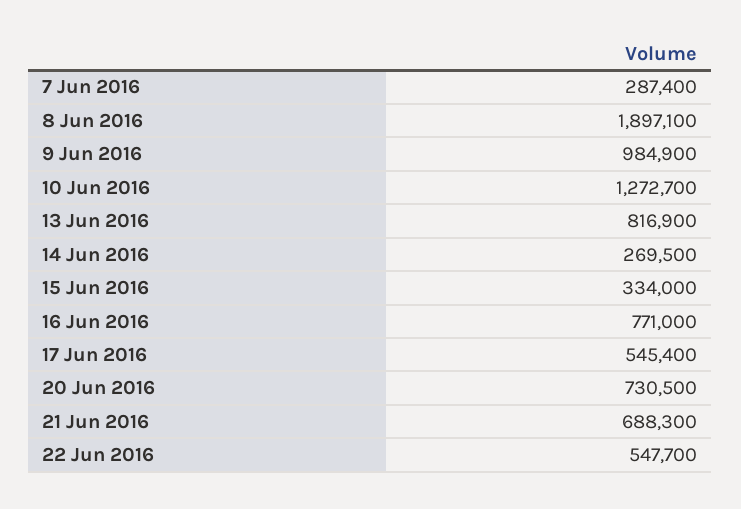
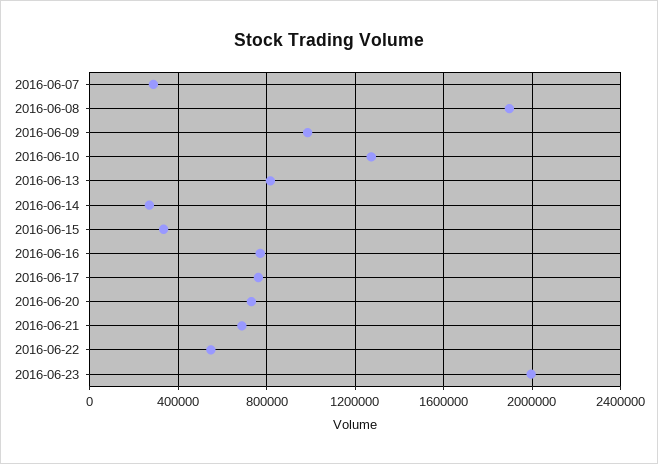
17 Jun 2016: 545400 -> 750000
2016-06-23: none -> 2000000

